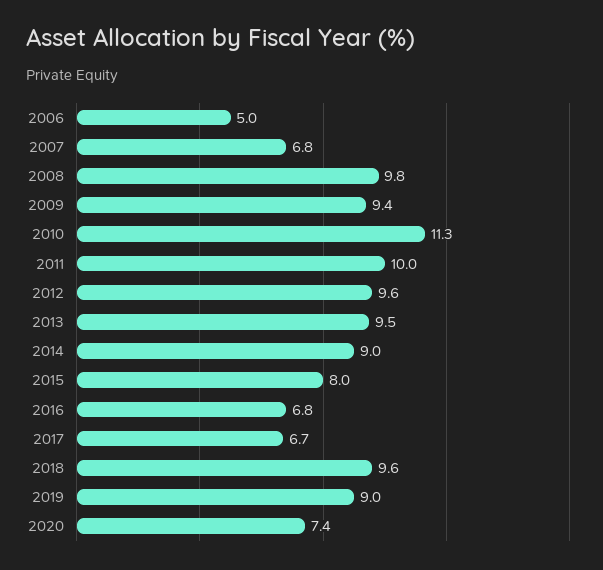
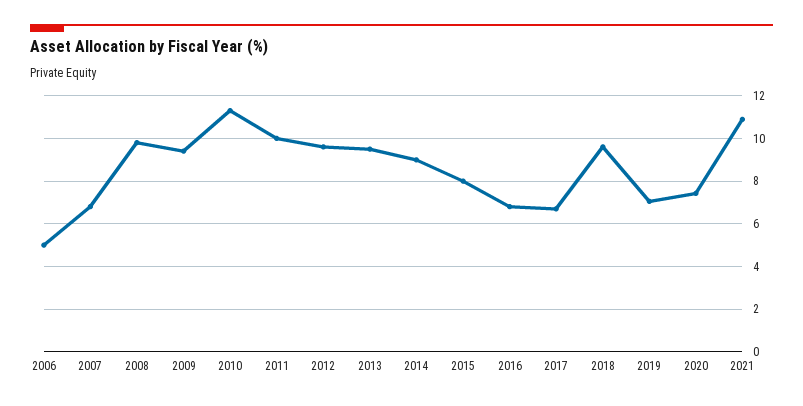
2019: 9 -> 7
2021: none -> 11

